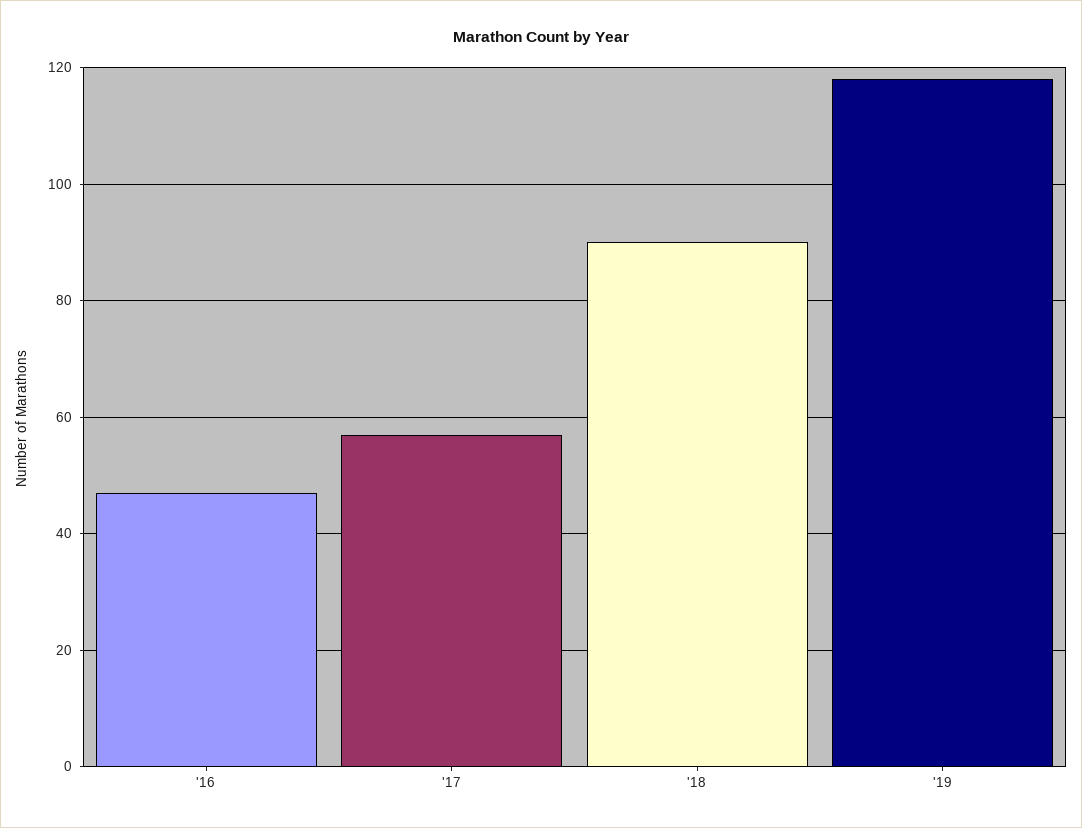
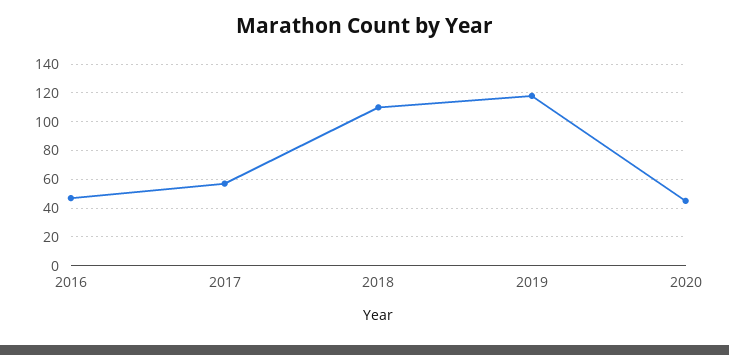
'18: 90 -> 110
2020: none -> 45

